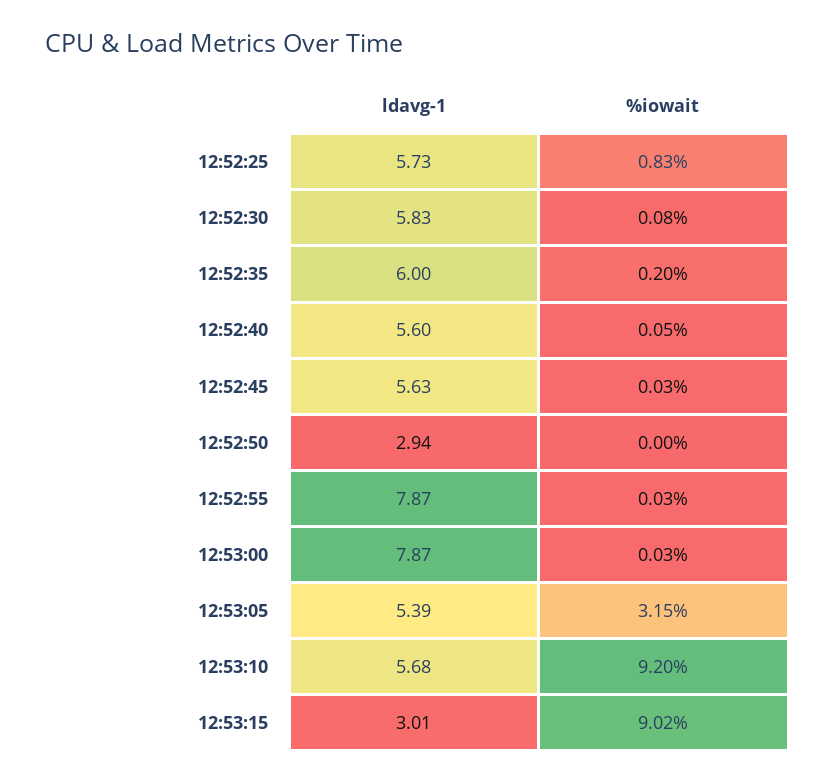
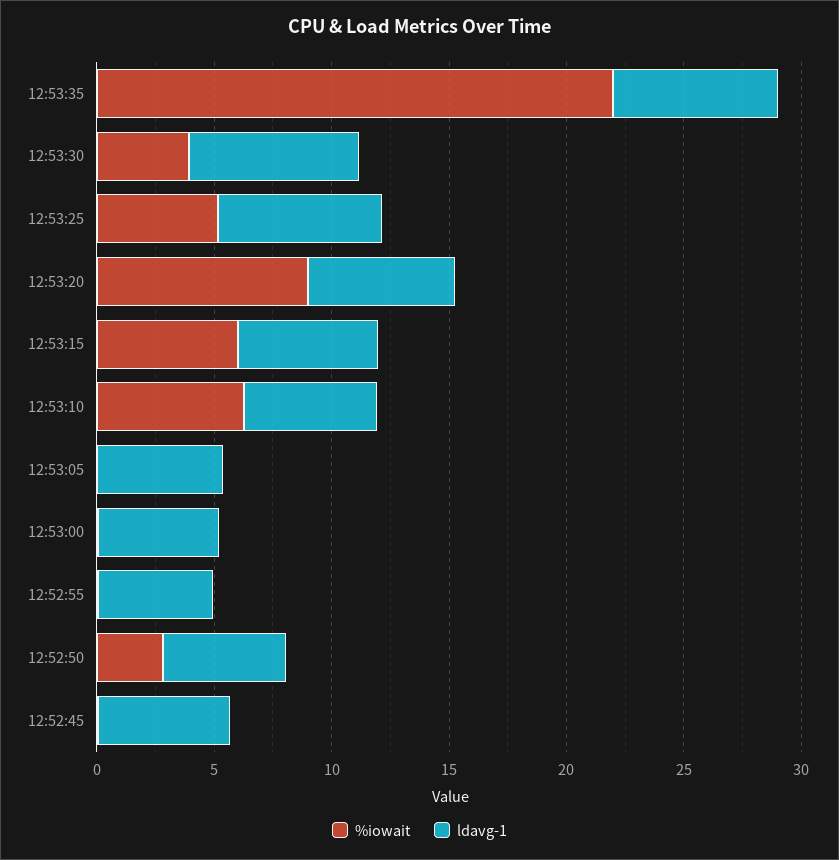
ldavg-1, 12:52:25: 5.73 -> none
%iowait, 12:52:25: 0.83 -> none
ldavg-1, 12:52:30: 5.83 -> none
%iowait, 12:52:30: 0.08 -> none
ldavg-1, 12:52:35: 6 -> none
%iowait, 12:52:35: 0.2 -> none
ldavg-1, 12:52:40: 5.6 -> none
%iowait, 12:52:40: 0.05 -> none
ldavg-1, 12:52:50: 2.94 -> 5
%iowait, 12:52:50: 0 -> 3
ldavg-1, 12:52:55: 7.87 -> 5
ldavg-1, 12:53:00: 7.87 -> 5
%iowait, 12:53:05: 3.15 -> 0
%iowait, 12:53:10: 9.2 -> 6
ldavg-1, 12:53:15: 3.01 -> 6
%iowait, 12:53:15: 9.02 -> 6
%iowait, 12:53:35: none -> 22
ldavg-1, 12:53:35: none -> 7
%iowait, 12:53:30: none -> 4
ldavg-1, 12:53:30: none -> 7
%iowait, 12:53:25: none -> 5
ldavg-1, 12:53:25: none -> 7
%iowait, 12:53:20: none -> 9
ldavg-1, 12:53:20: none -> 6

